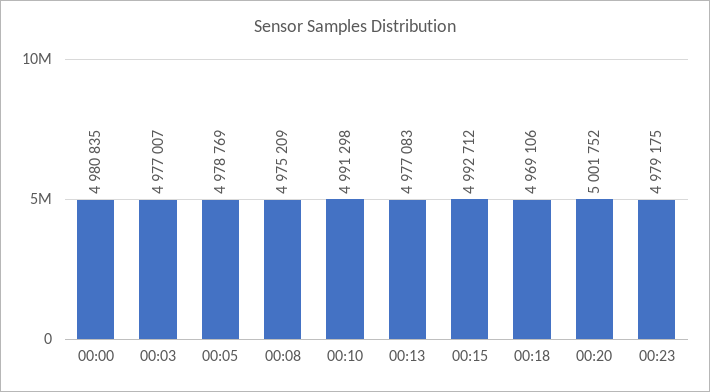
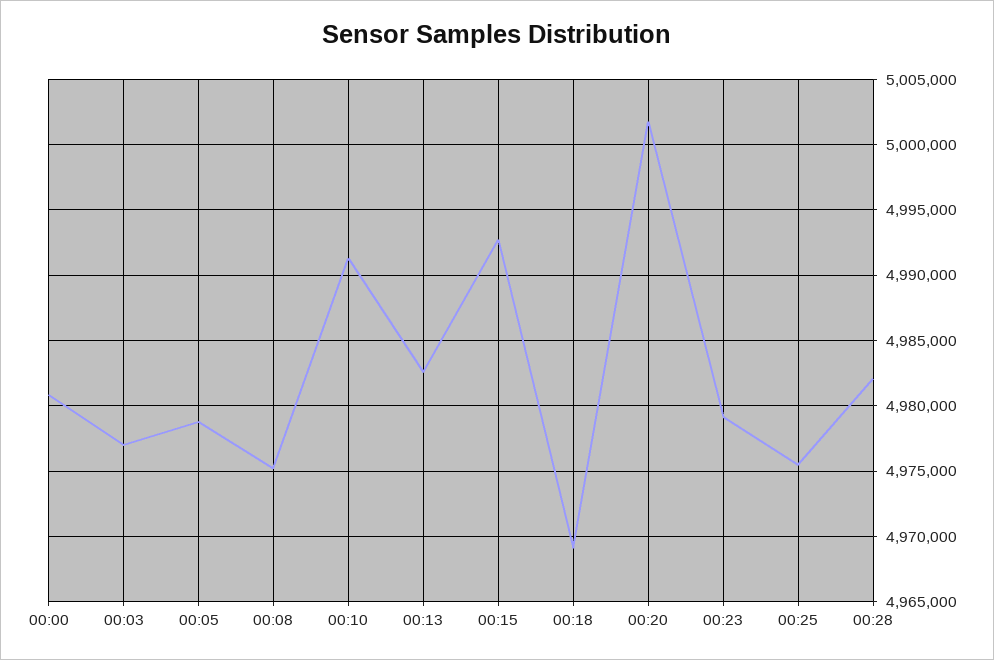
00:13: 4977083 -> 4982500
00:25: none -> 4975500
00:28: none -> 4982000

